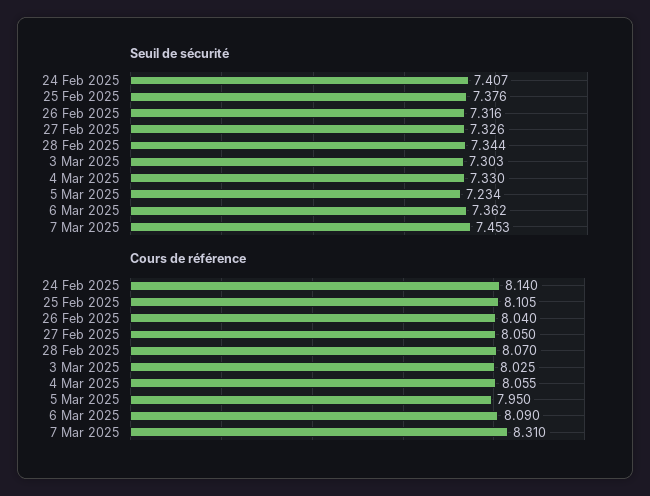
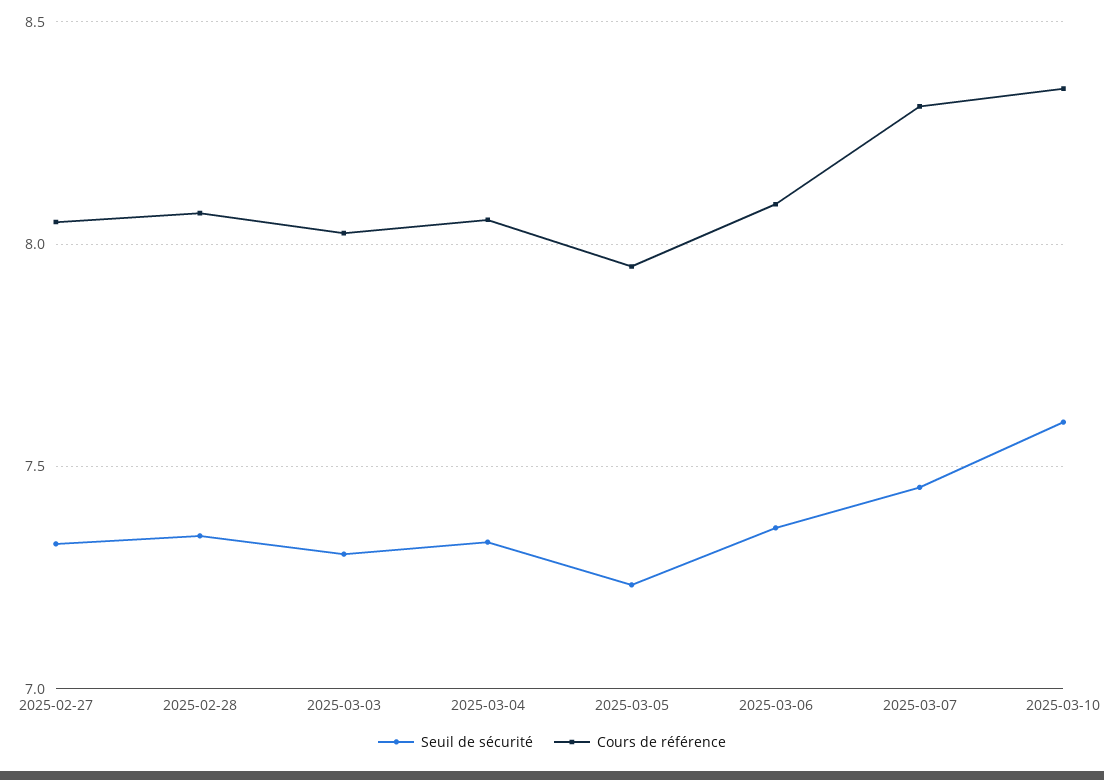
Seuil de sécurité, 24 Feb 2025: 7.407 -> none
Seuil de sécurité, 25 Feb 2025: 7.376 -> none
Seuil de sécurité, 26 Feb 2025: 7.316 -> none
Cours de référence, 24 Feb 2025: 8.14 -> none
Cours de référence, 25 Feb 2025: 8.105 -> none
Cours de référence, 26 Feb 2025: 8.04 -> none
Seuil de sécurité, 2025-03-10: none -> 7.6
Cours de référence, 2025-03-10: none -> 8.35

